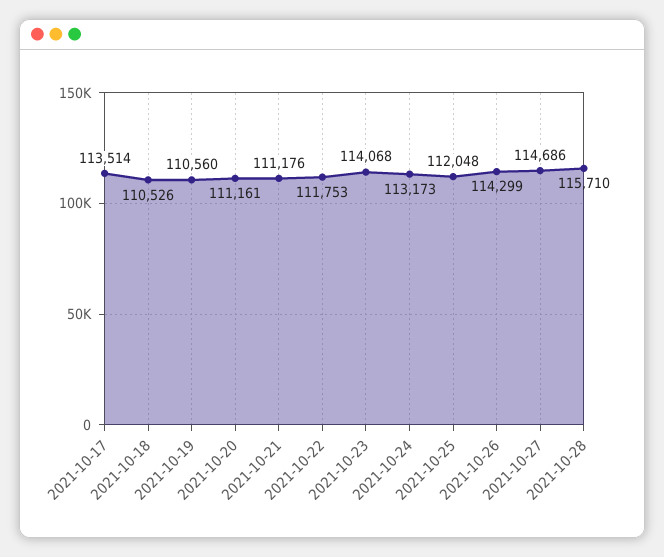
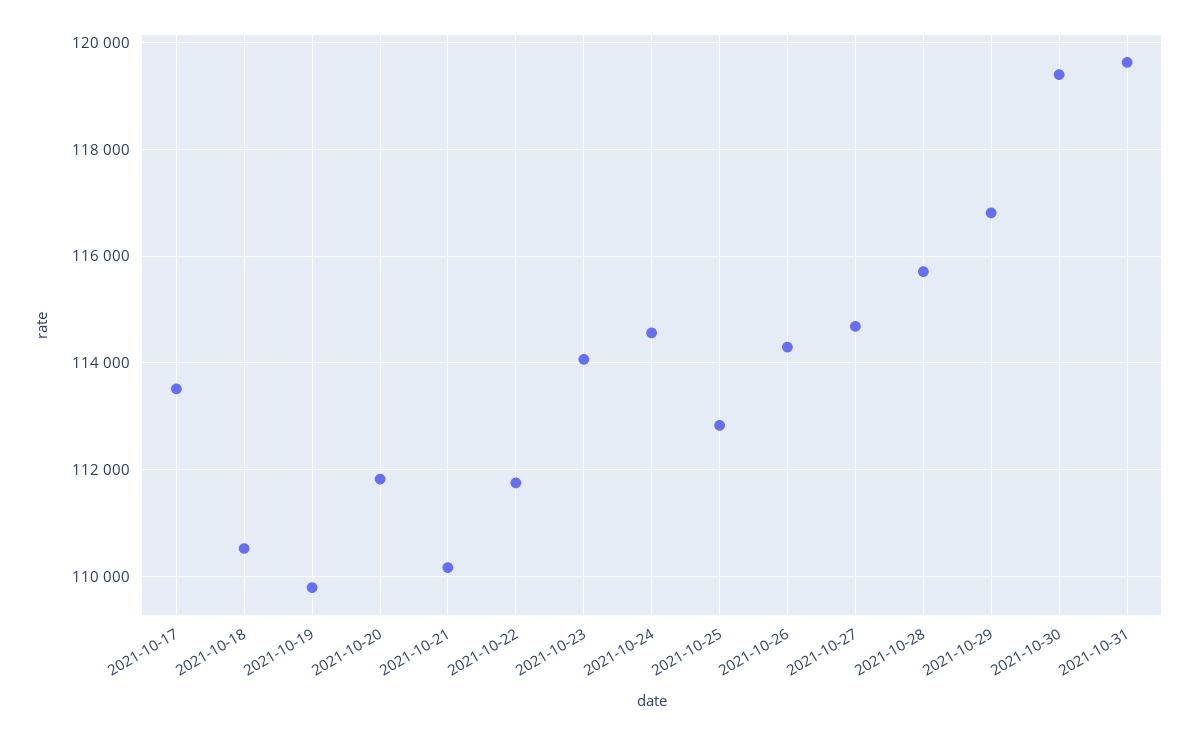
2021-10-19: 110560 -> 109800
2021-10-20: 111161 -> 111800
2021-10-21: 111176 -> 110200
2021-10-24: 113173 -> 114600
2021-10-25: 112048 -> 112800
2021-10-29: none -> 116800
2021-10-30: none -> 119400
2021-10-31: none -> 119600

